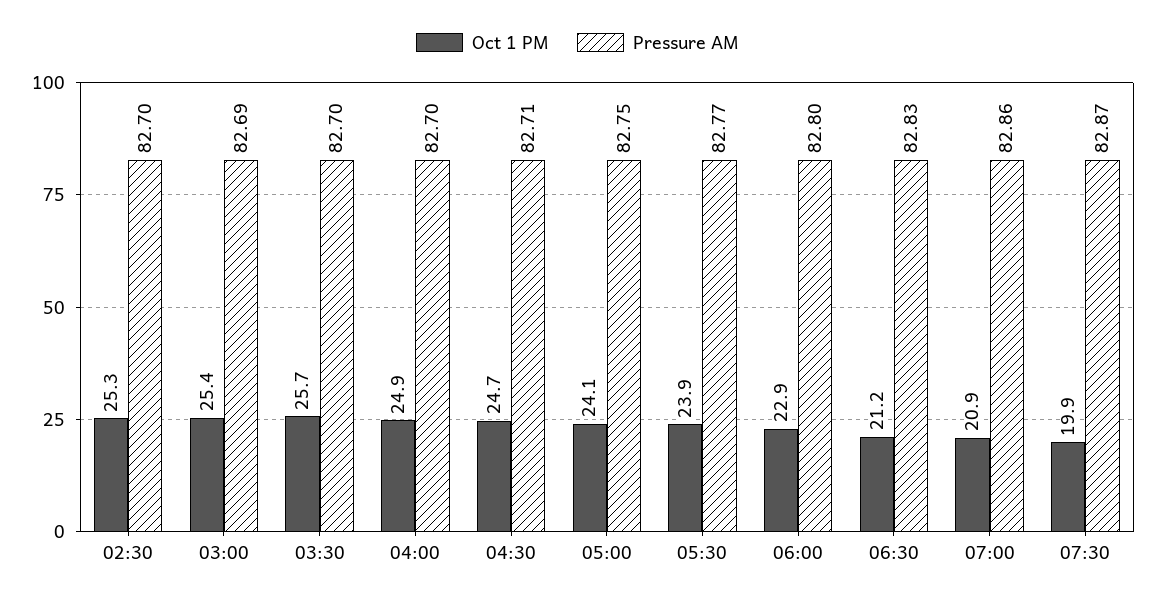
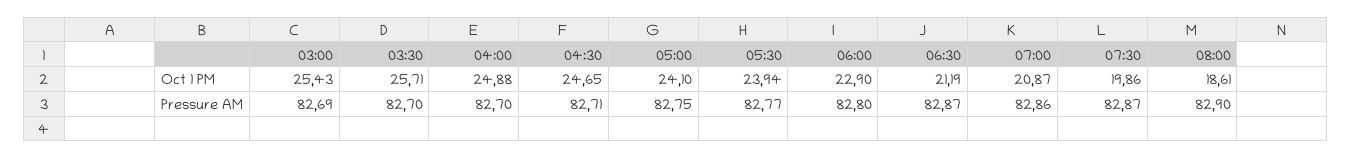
Oct 1 PM, 02:30: 25.3 -> none
Pressure AM, 02:30: 82.7 -> none
Pressure AM, 06:30: 82.83 -> 82.87
Oct 1 PM, 08:00: none -> 18.61
Pressure AM, 08:00: none -> 82.9

